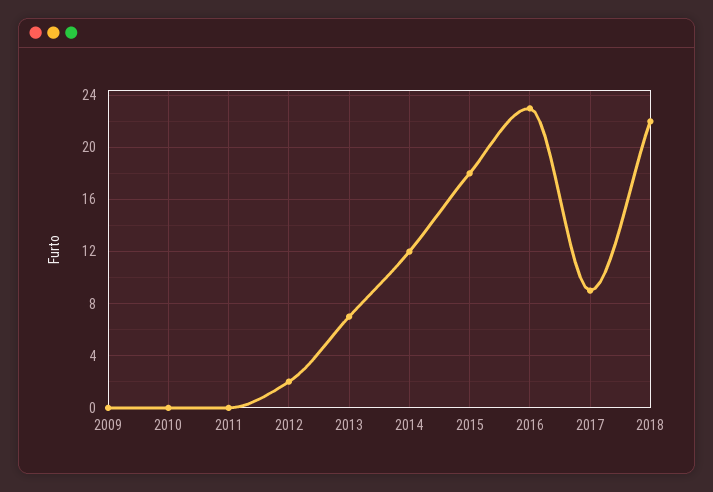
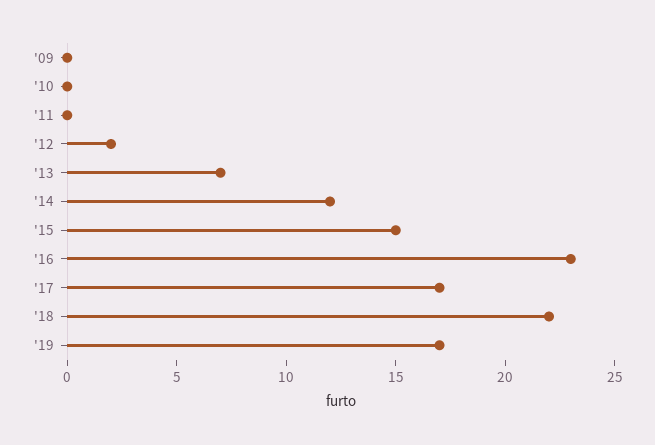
2015: 18 -> 15
2017: 9 -> 17
'19: none -> 17

